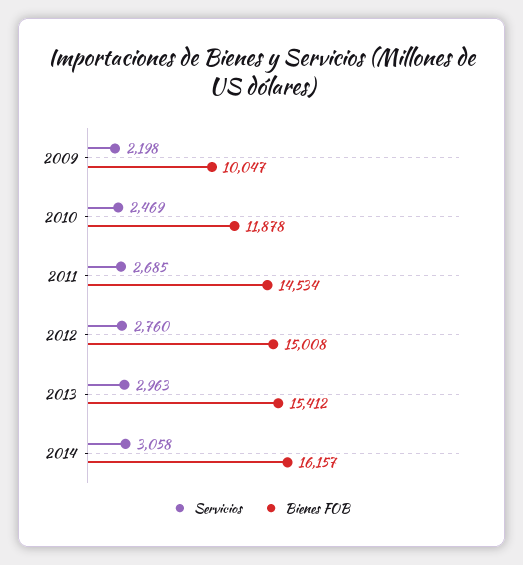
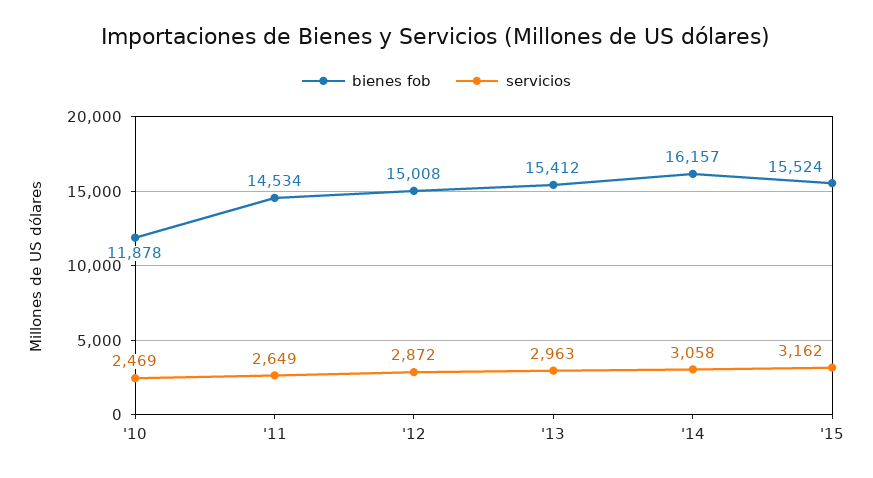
Servicios, 2009: 2198 -> none
Bienes FOB, 2009: 10047 -> none
Servicios, 2011: 2685 -> 2649
Servicios, 2012: 2760 -> 2872
Bienes FOB, '15: none -> 15524
Servicios, '15: none -> 3162

